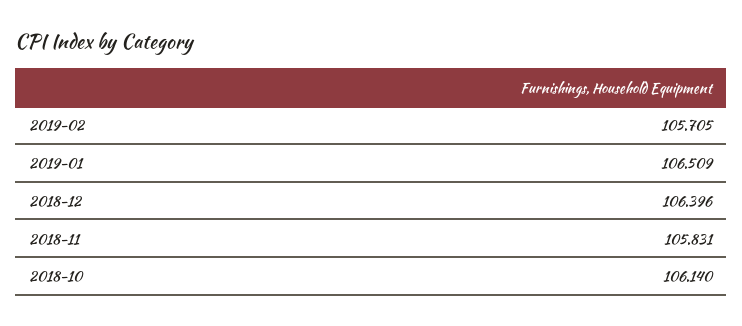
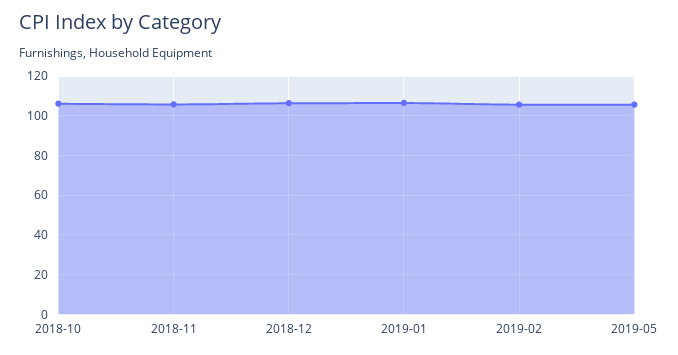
2019-05: none -> 105

